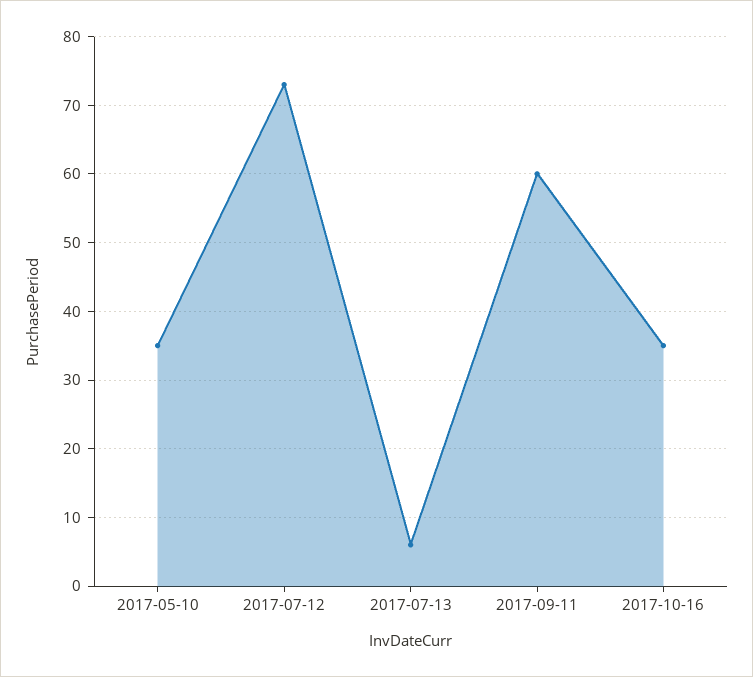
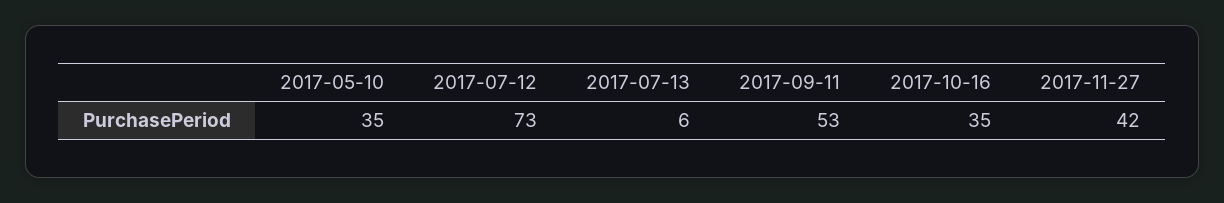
2017-09-11: 60 -> 53
2017-11-27: none -> 42

